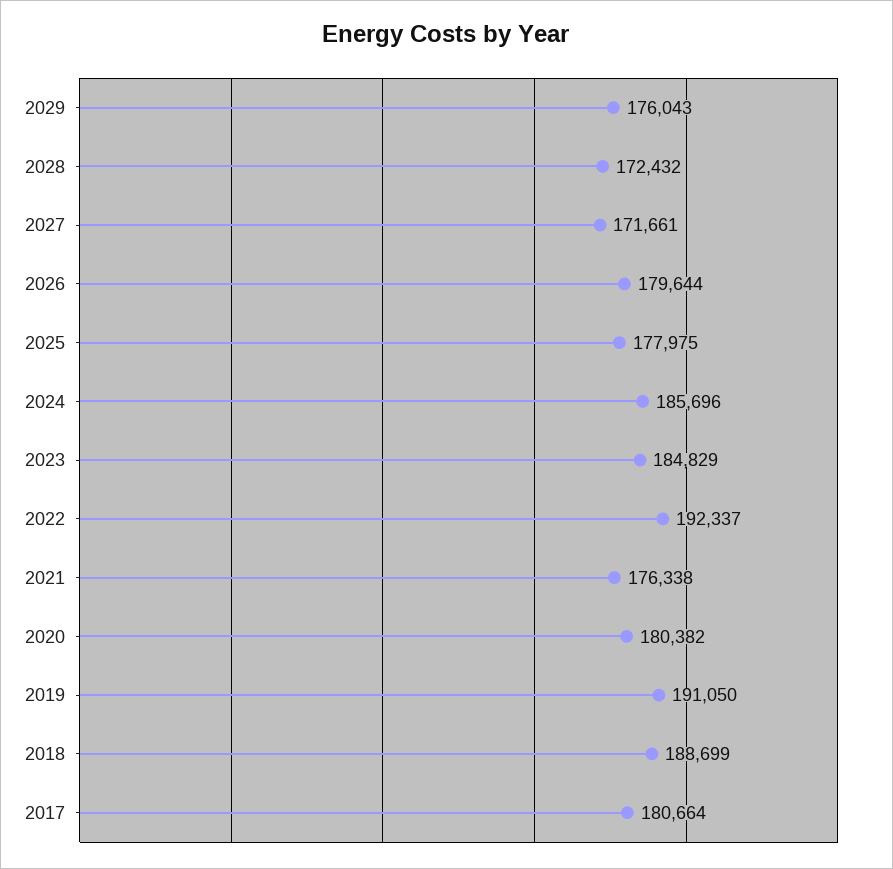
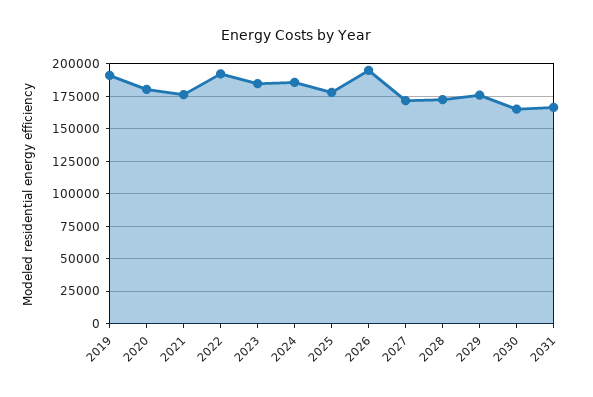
2026: 179644 -> 195000
2018: 188699 -> none
2017: 180664 -> none
2030: none -> 165000
2031: none -> 165000

